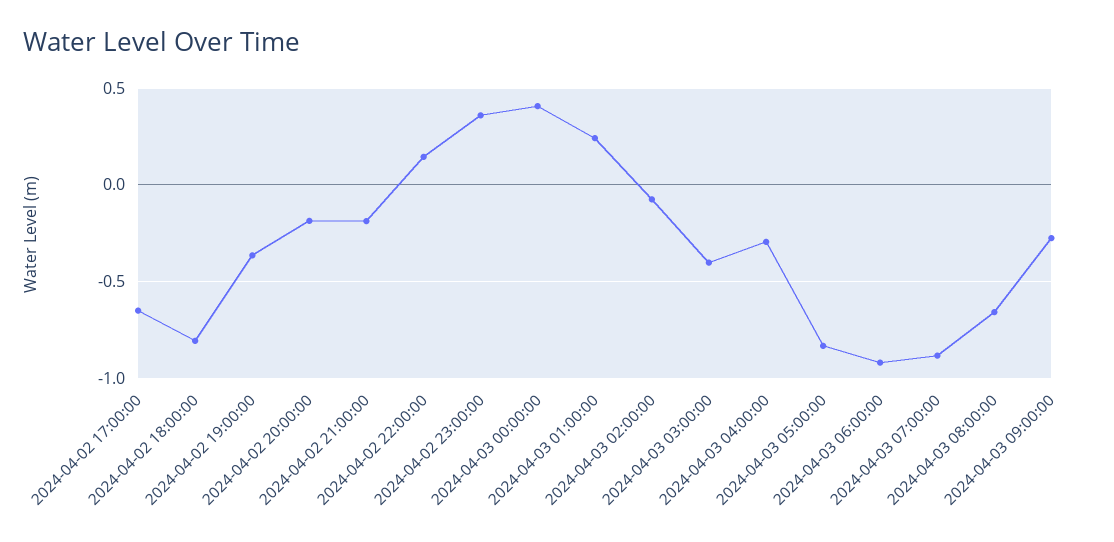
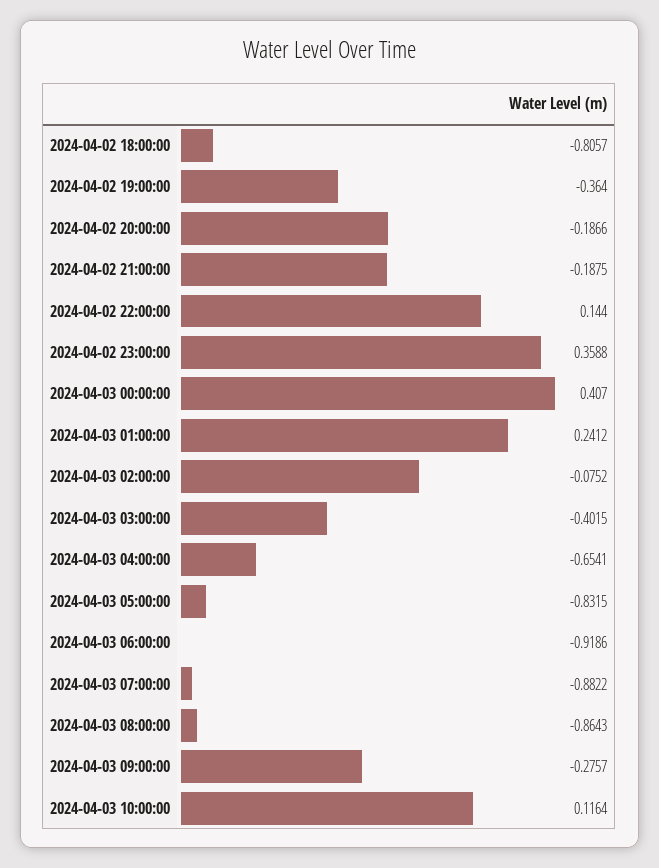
2024-04-02 17:00:00: -0.65 -> none
2024-04-03 04:00:00: -0.3 -> -0.6541
2024-04-03 08:00:00: -0.65 -> -0.8643
2024-04-03 10:00:00: none -> 0.1164

